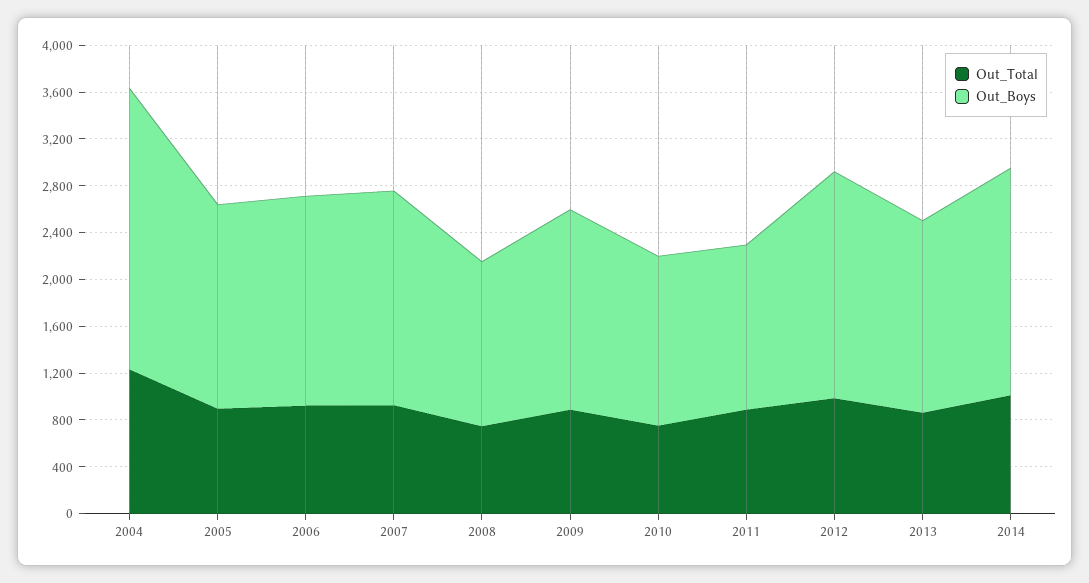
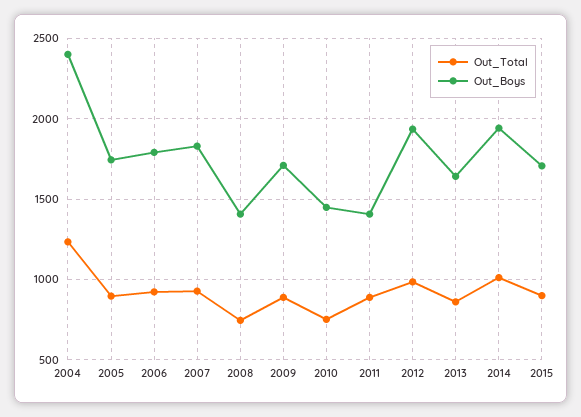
Out_Total, 2015: none -> 900
Out_Boys, 2015: none -> 1700

